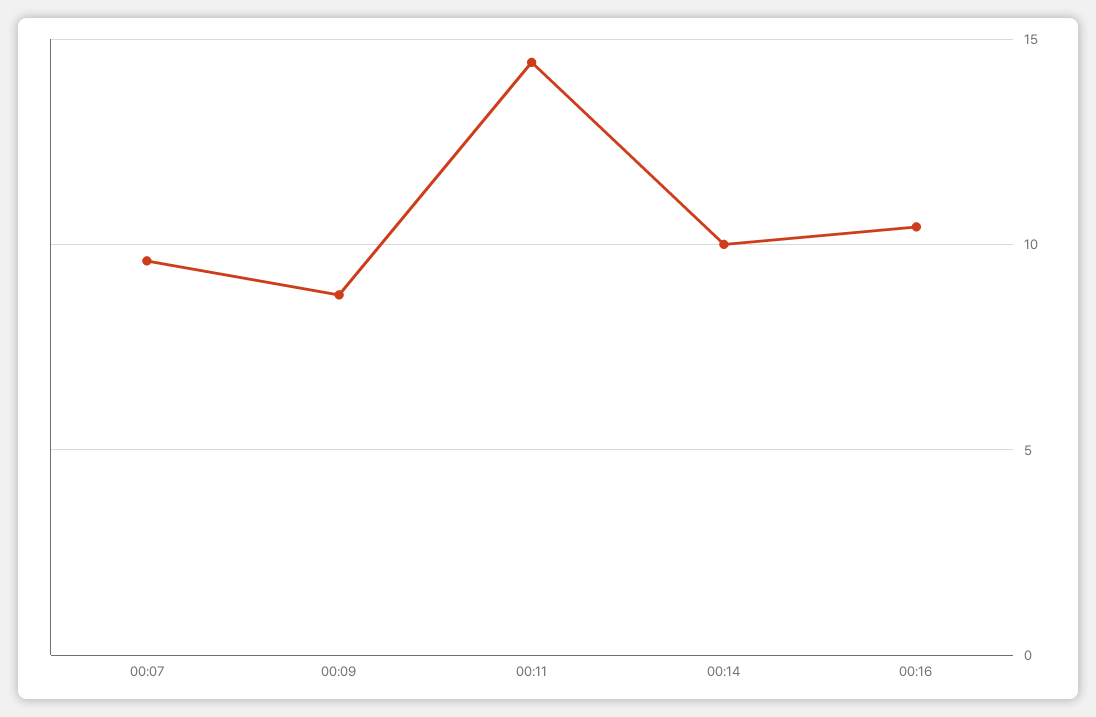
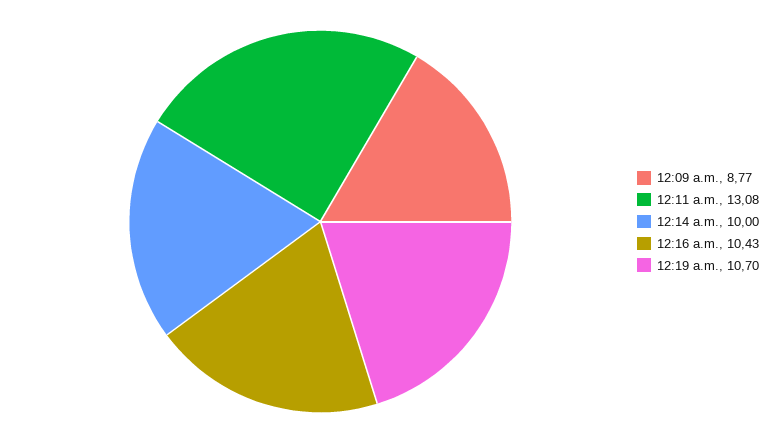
00:07: 9.5 -> none
00:11: 14.5 -> 13.08
12:19 a.m.: none -> 10.7

